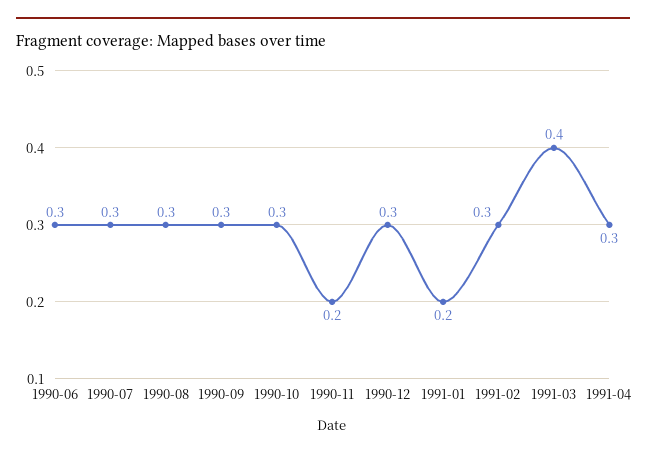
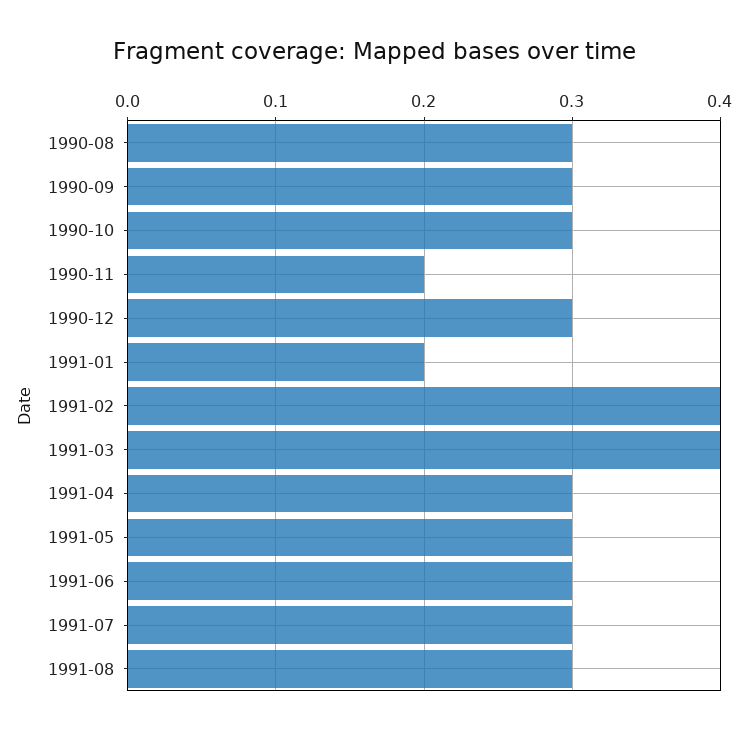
1990-06: 0.3 -> none
1990-07: 0.3 -> none
1991-02: 0.3 -> 0.4
1991-05: none -> 0.3
1991-06: none -> 0.3
1991-07: none -> 0.3
1991-08: none -> 0.3

